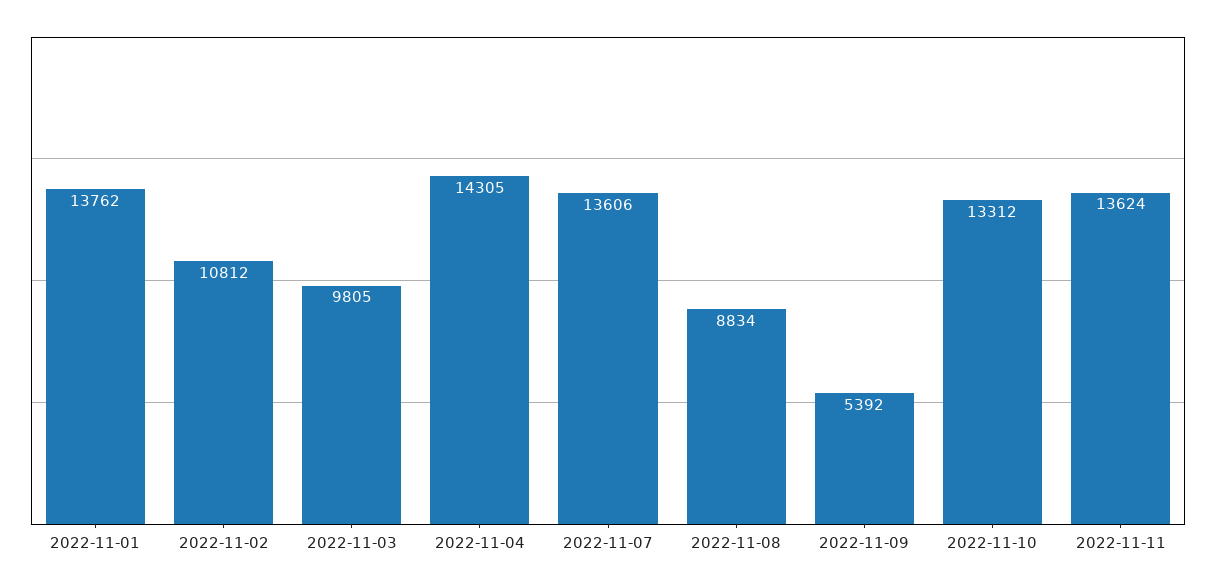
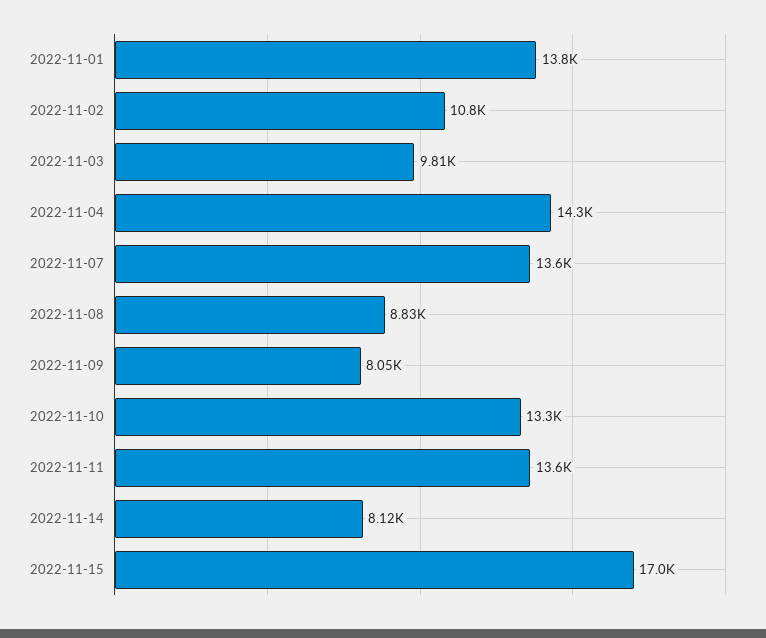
2022-11-09: 5392 -> 8050
2022-11-14: none -> 8120
2022-11-15: none -> 17000

